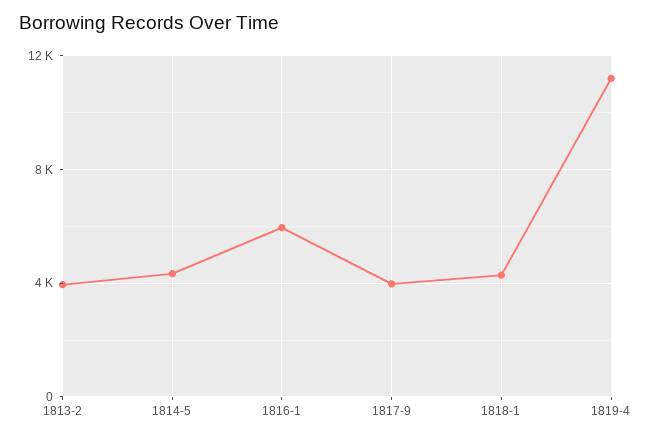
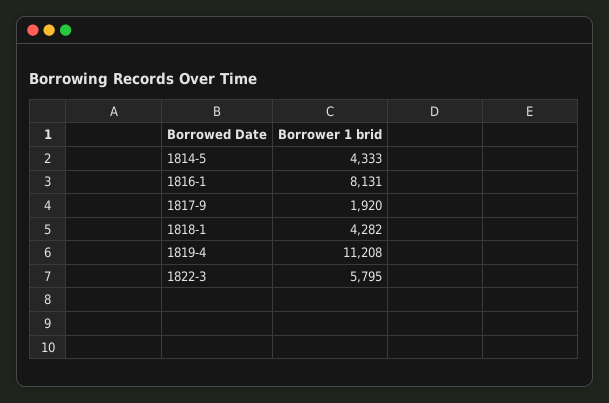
1813-2: 4000 -> none
1816-1: 6000 -> 8131
1817-9: 4000 -> 1920
1822-3: none -> 5795

